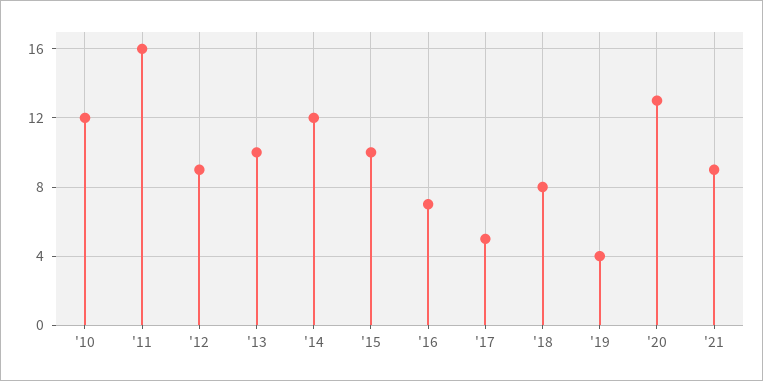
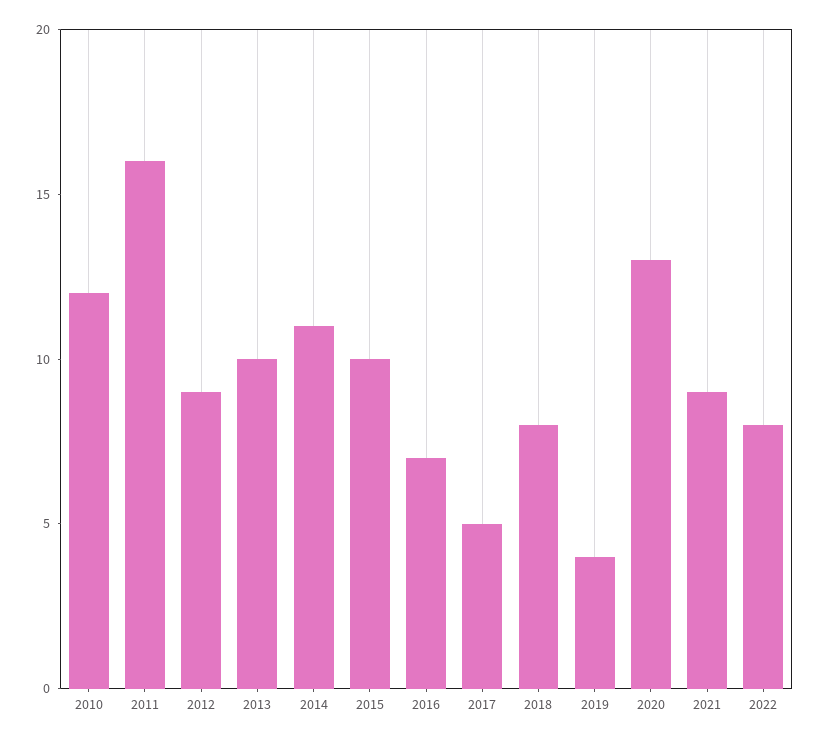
'14: 12 -> 11
2022: none -> 8

